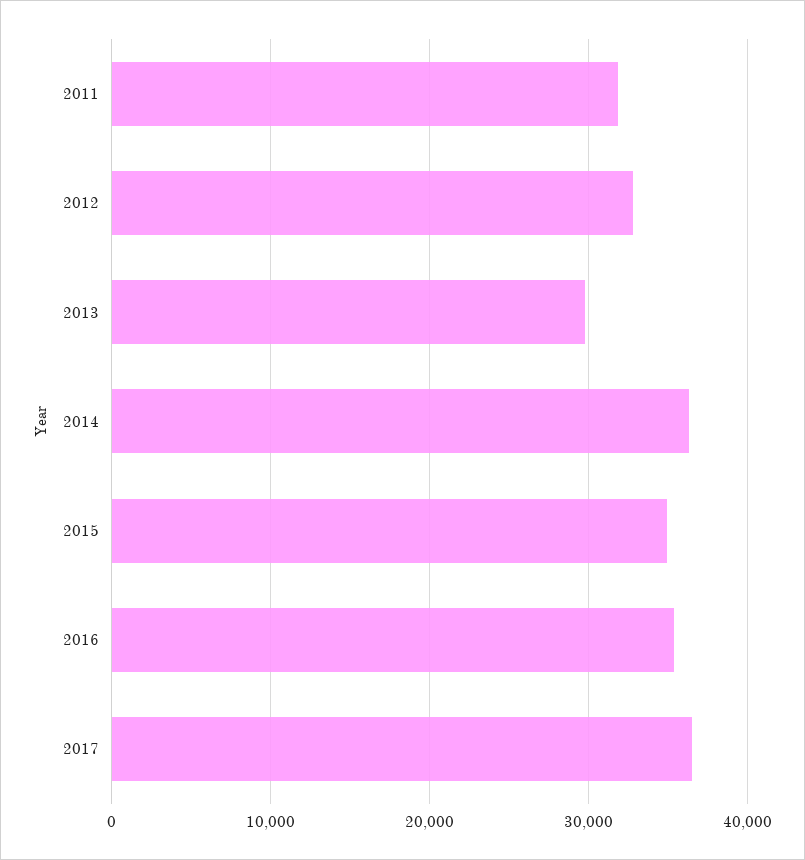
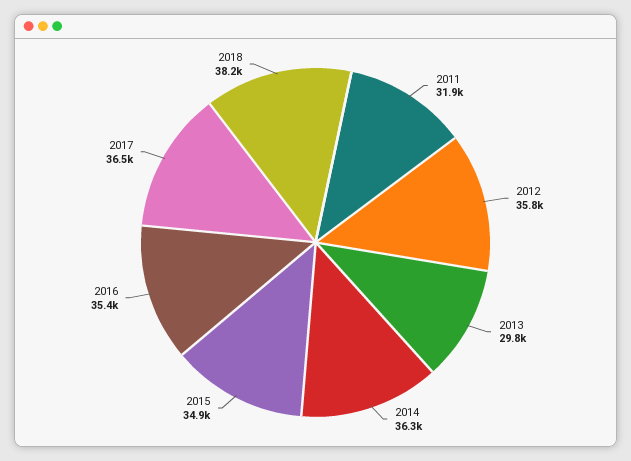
2012: 33000 -> 35800
2018: none -> 38200

